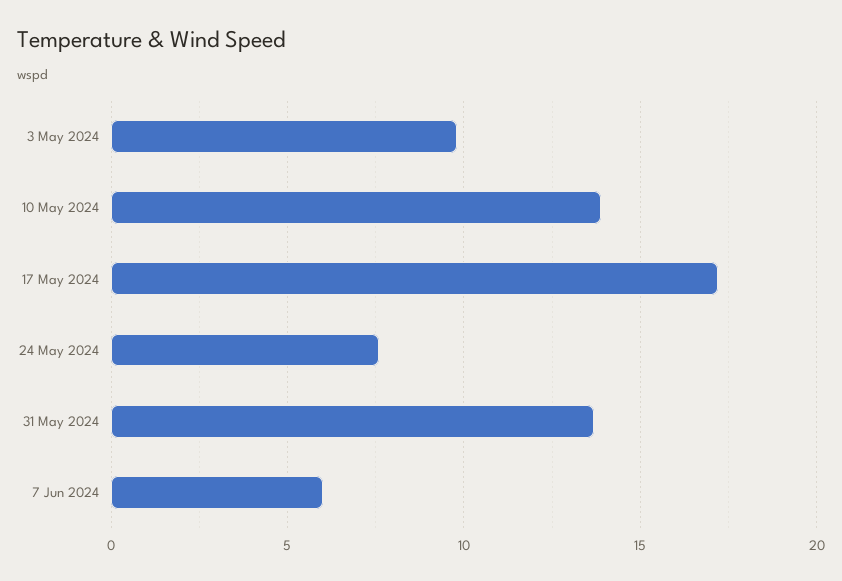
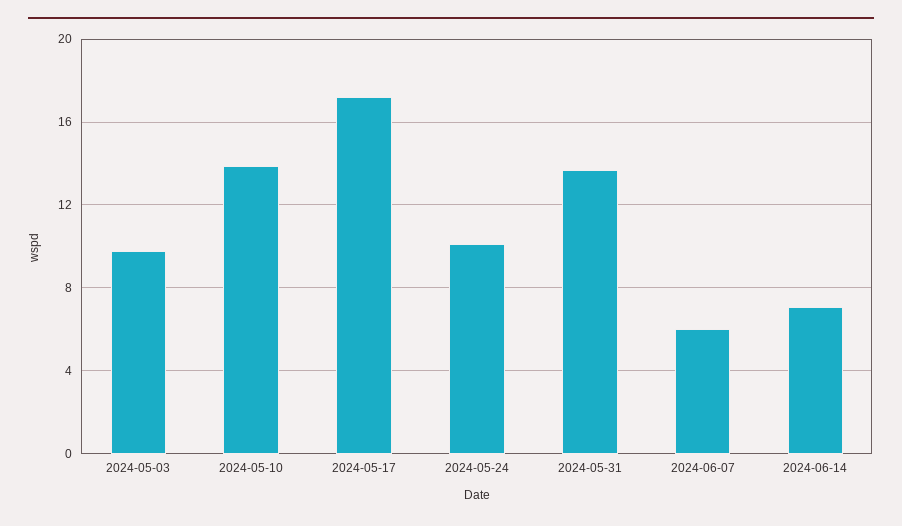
24 May 2024: 7.5 -> 10
2024-06-14: none -> 7

